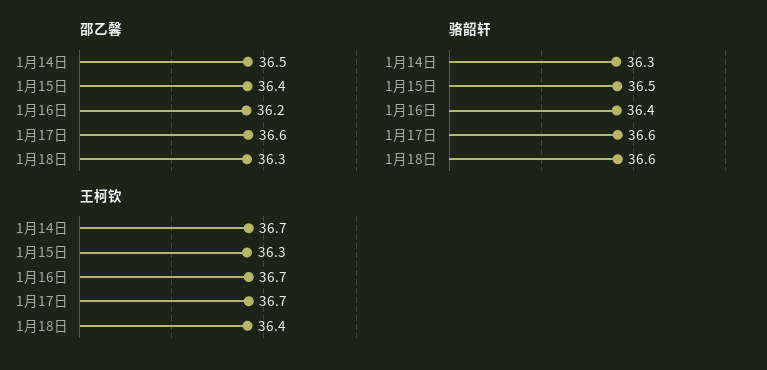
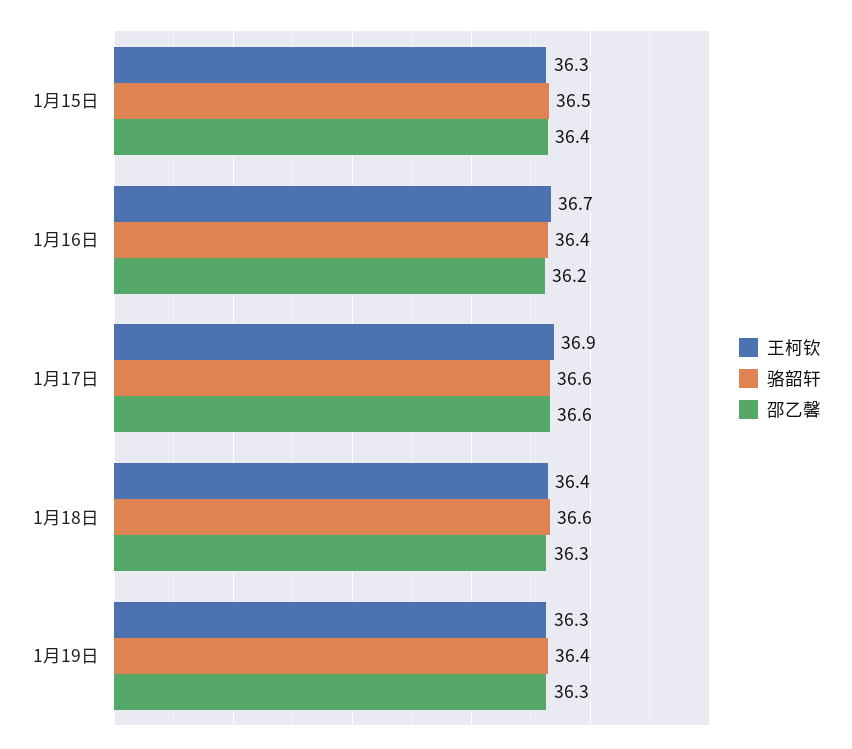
邵乙馨, 1月14日: 36.5 -> none
骆韶轩, 1月14日: 36.3 -> none
王柯钦, 1月14日: 36.7 -> none
王柯钦, 1月17日: 36.7 -> 36.9
王柯钦, 1月19日: none -> 36.3
骆韶轩, 1月19日: none -> 36.4
邵乙馨, 1月19日: none -> 36.3

